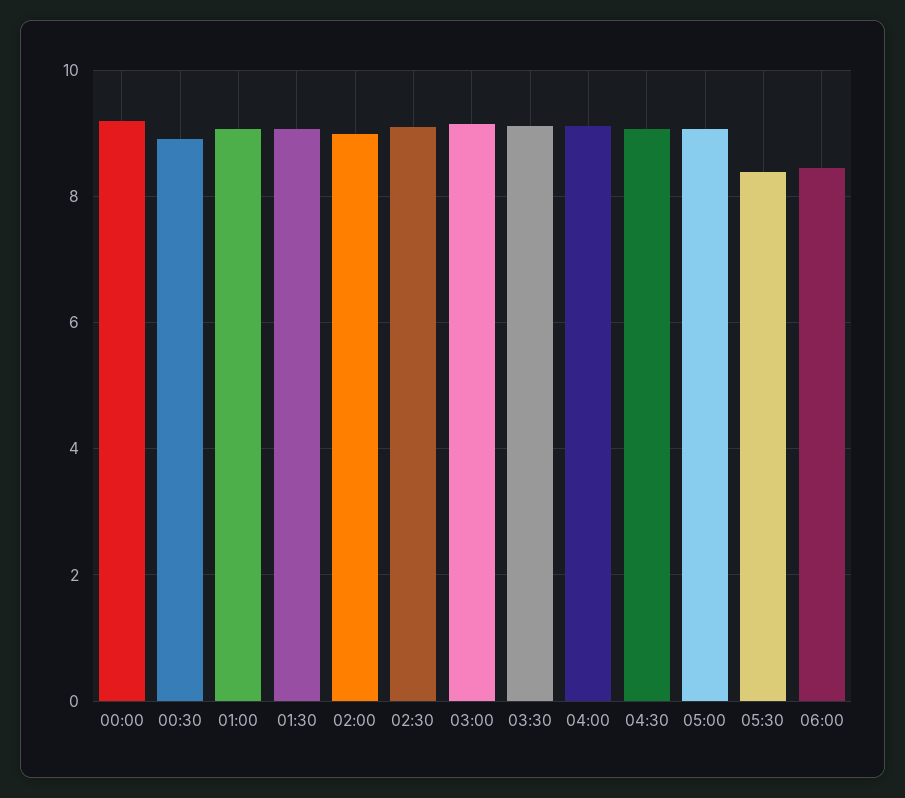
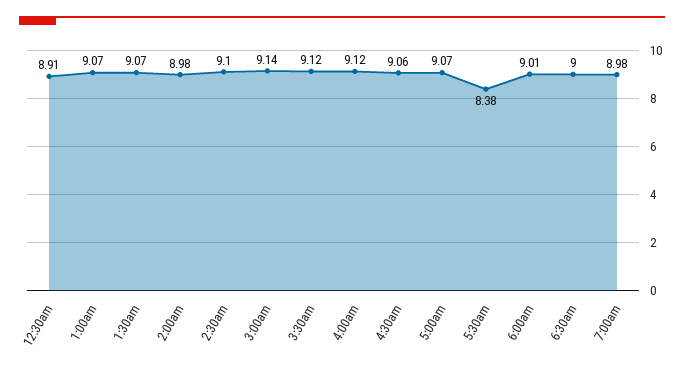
00:00: 9.2 -> none
06:00: 8.4 -> 9.01
6:30am: none -> 9
7:00am: none -> 8.98

